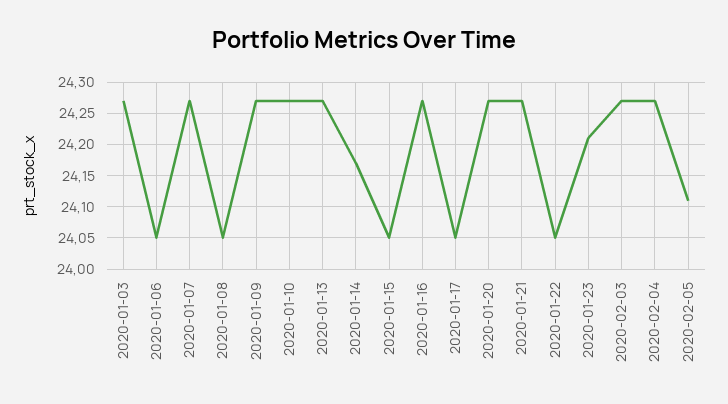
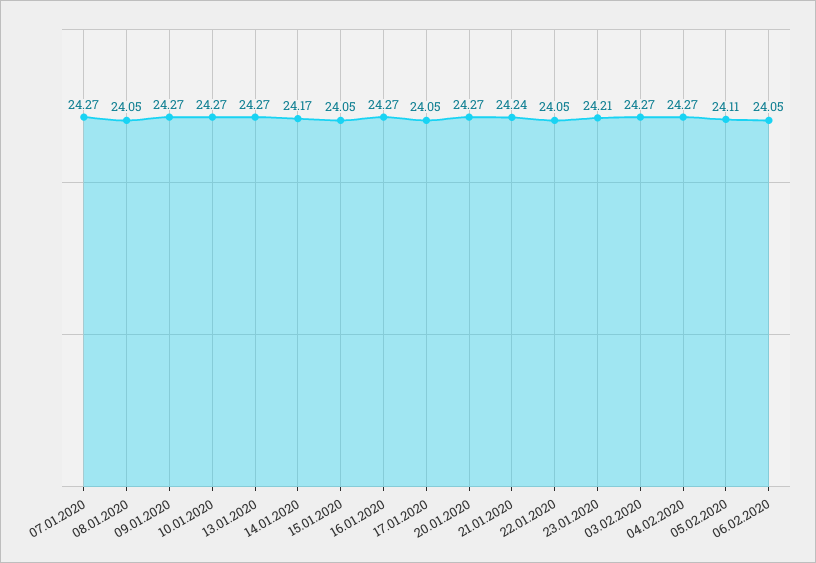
2020-01-03: 24.27 -> none
2020-01-06: 24.05 -> none
2020-01-21: 24.27 -> 24.24
06.02.2020: none -> 24.05

